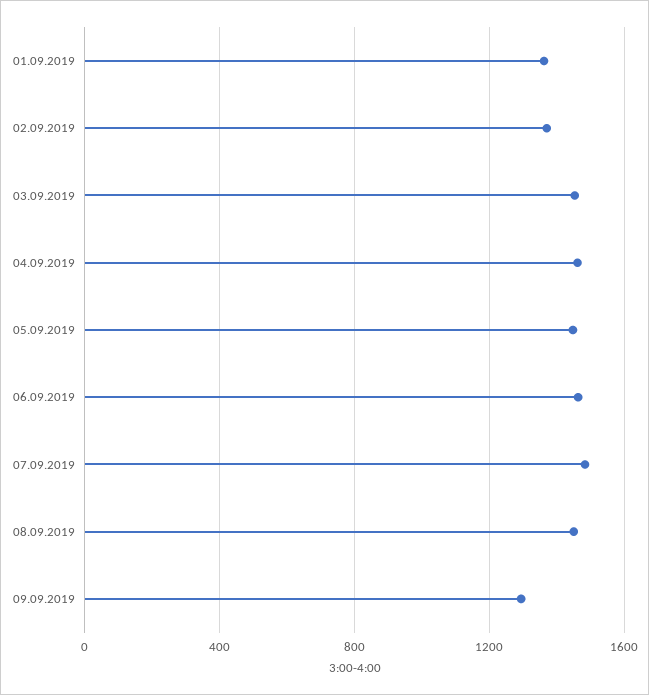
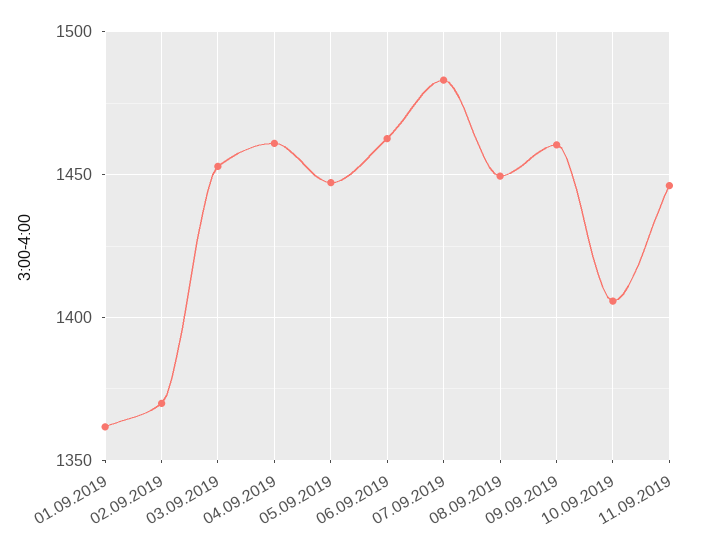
09.09.2019: 1300 -> 1460
10.09.2019: none -> 1405
11.09.2019: none -> 1445

